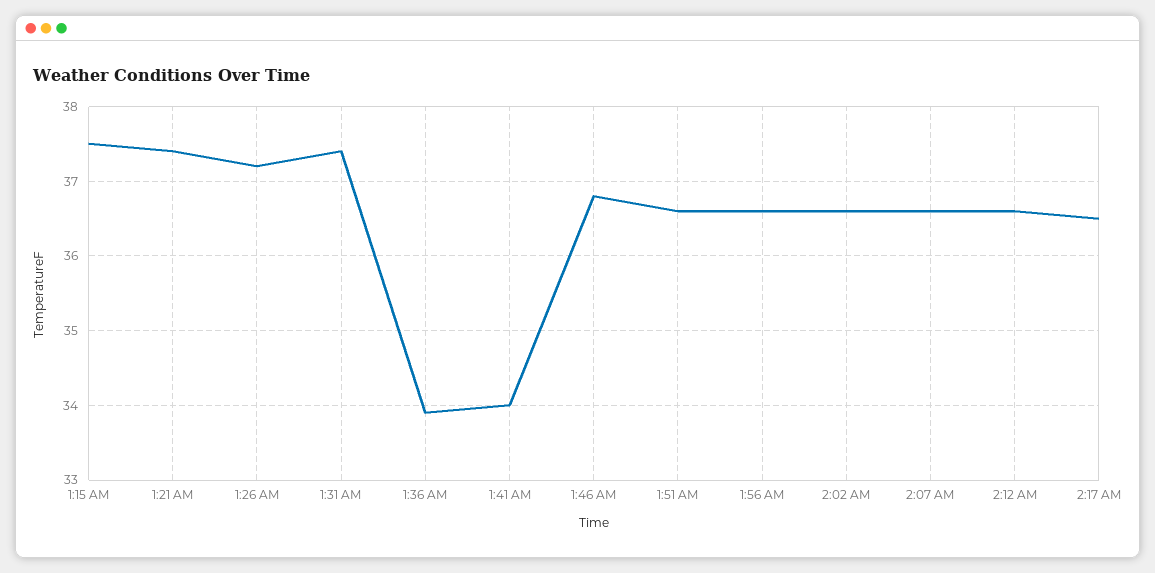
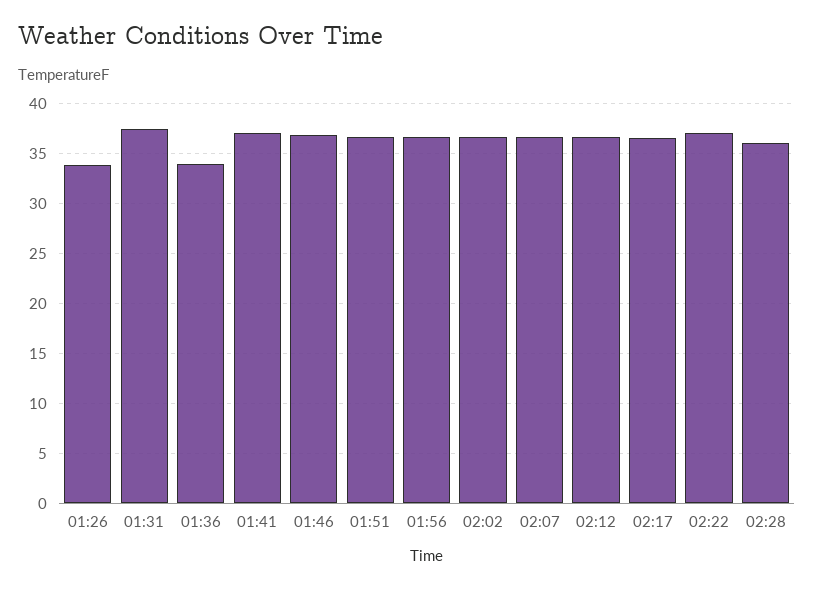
1:15 AM: 37.5 -> none
1:21 AM: 37.4 -> none
1:26 AM: 37.2 -> 34
1:41 AM: 34 -> 37
02:22: none -> 37
02:28: none -> 36

